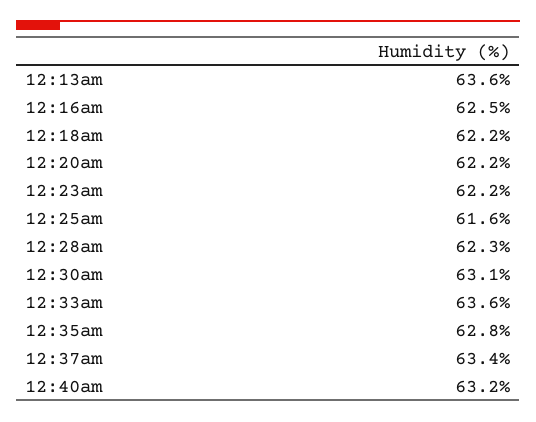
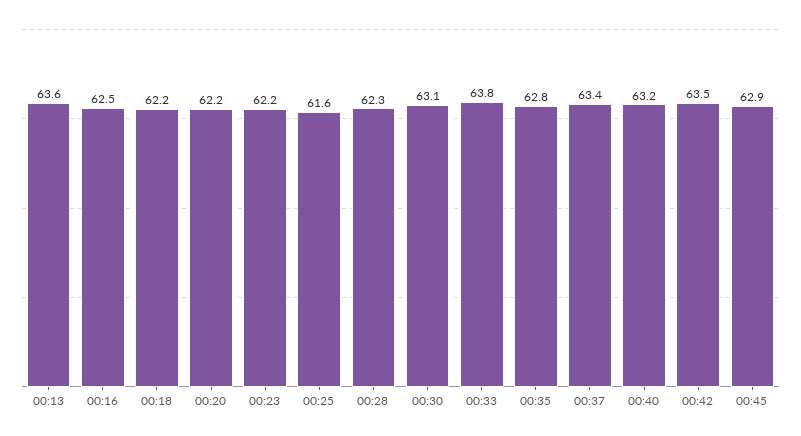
12:33am: 63.6 -> 63.8
00:42: none -> 63.5
00:45: none -> 62.9

